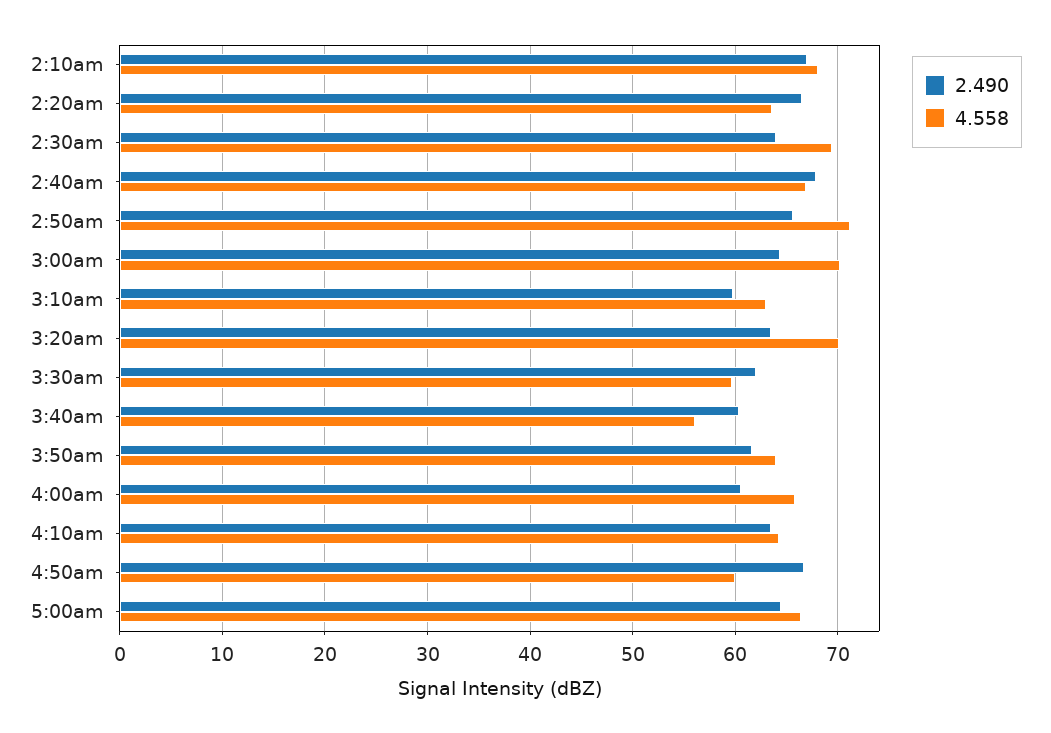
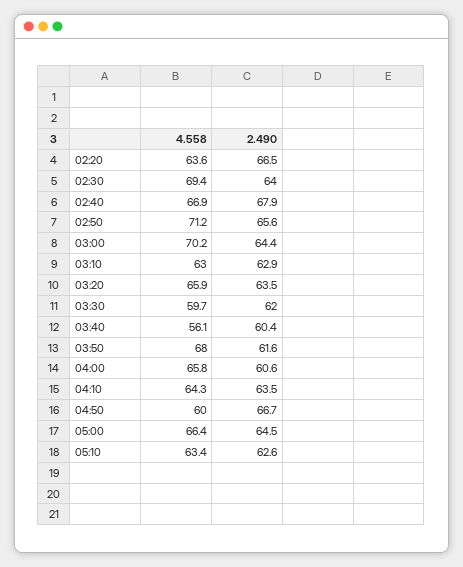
2.490, 2:10am: 67 -> none
4.558, 2:10am: 68 -> none
2.490, 3:10am: 60 -> 62.9
4.558, 3:20am: 70 -> 65.9
4.558, 3:50am: 64 -> 68
4.558, 05:10: none -> 63.4
2.490, 05:10: none -> 62.6

